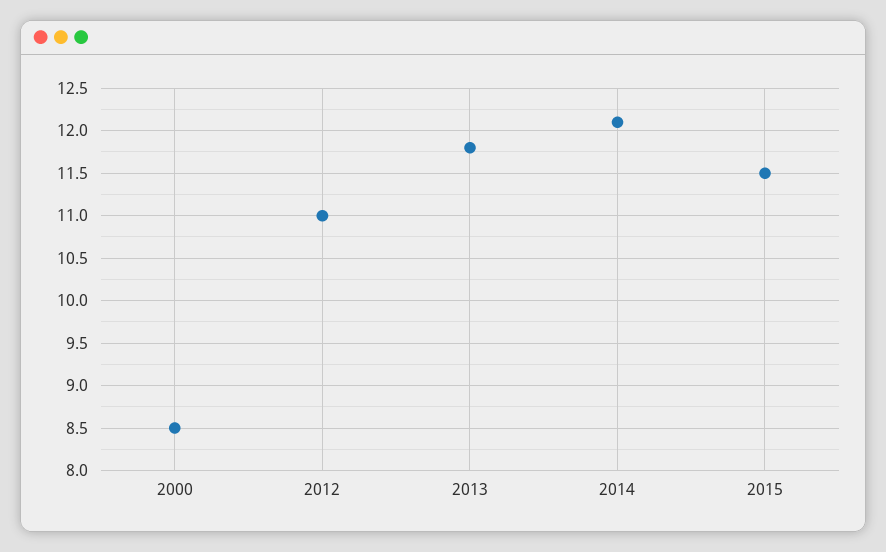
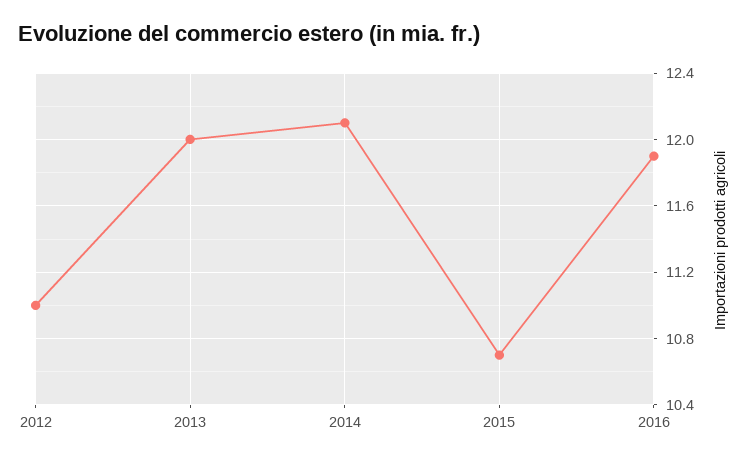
2000: 8.5 -> none
2013: 11.8 -> 12
2015: 11.5 -> 10.7
2016: none -> 11.9

